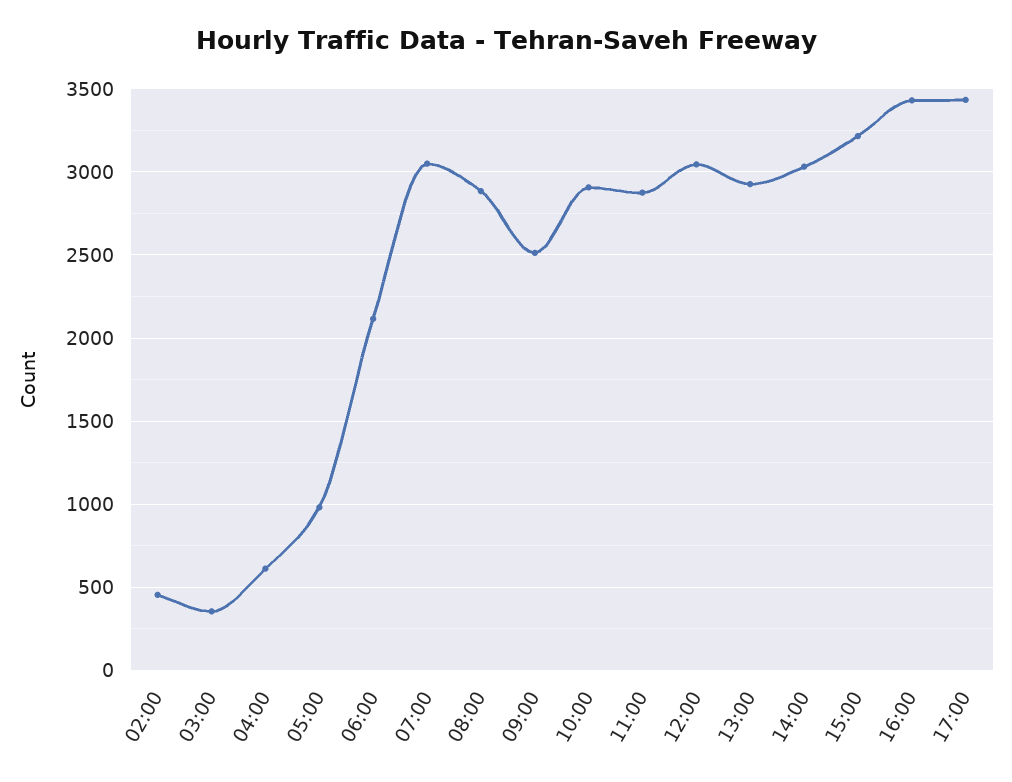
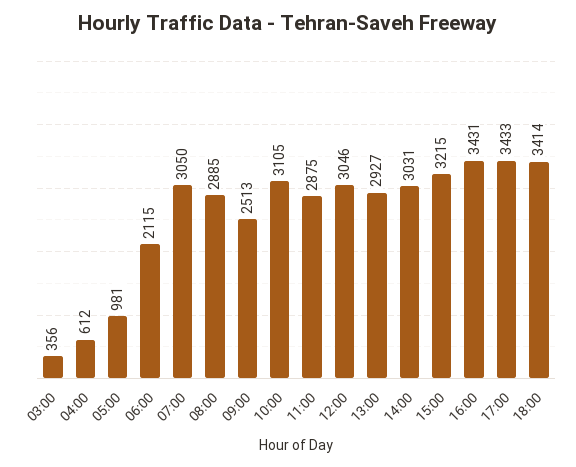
02:00: 450 -> none
10:00: 2900 -> 3105
18:00: none -> 3414

